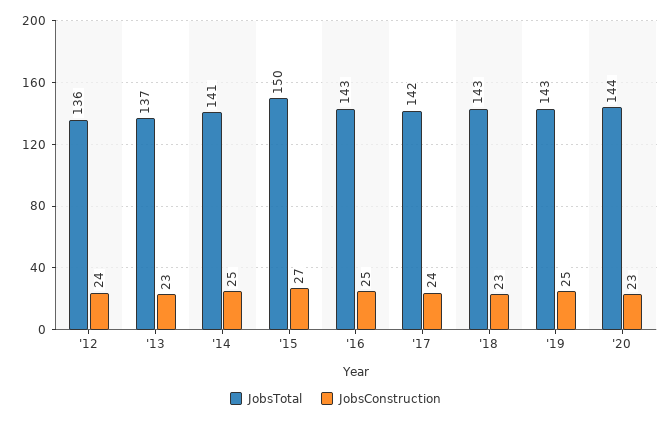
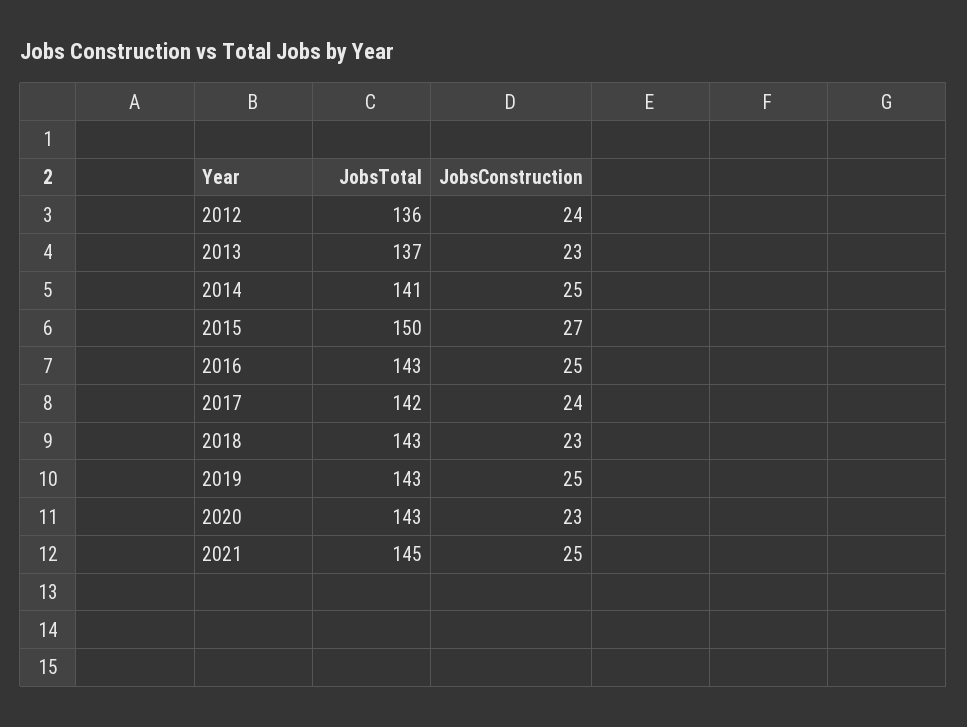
JobsTotal, '20: 144 -> 143
JobsTotal, 2021: none -> 145
JobsConstruction, 2021: none -> 25

